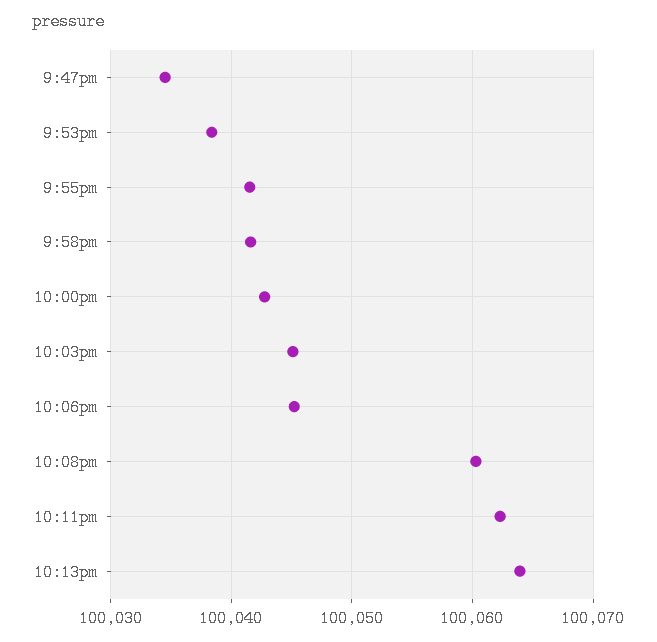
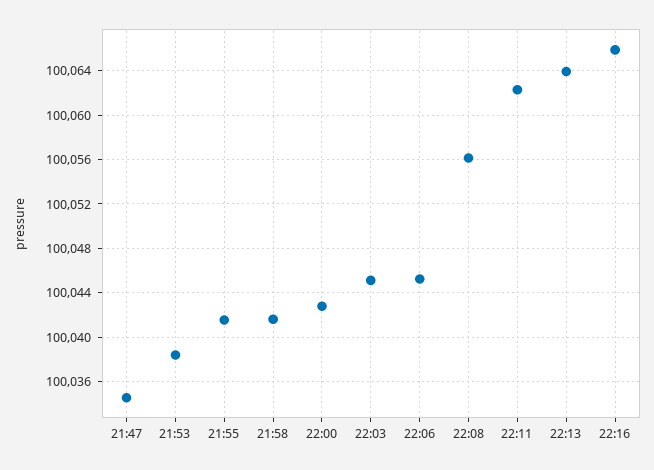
10:08pm: 100060 -> 100056
22:16: none -> 100066

